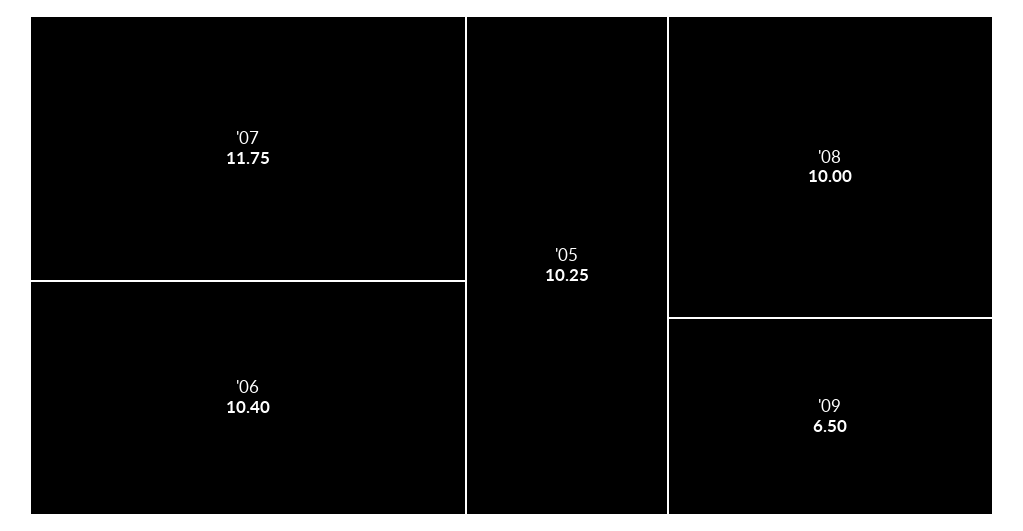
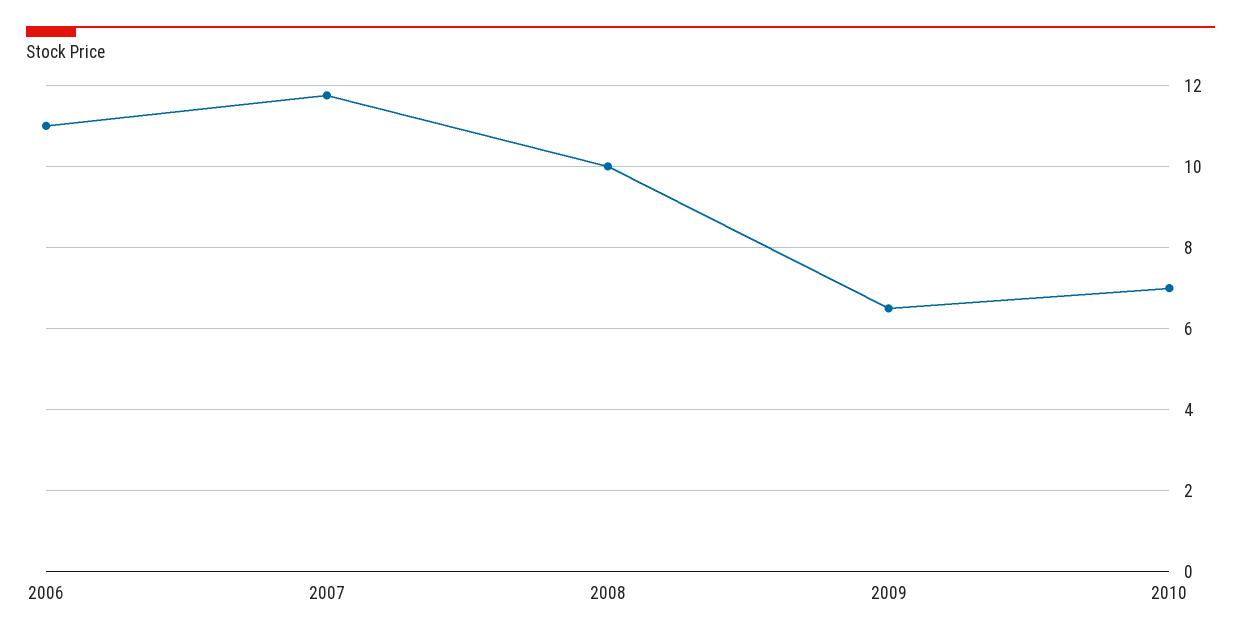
'06: 10.4 -> 11
'05: 10.25 -> none
2010: none -> 7

